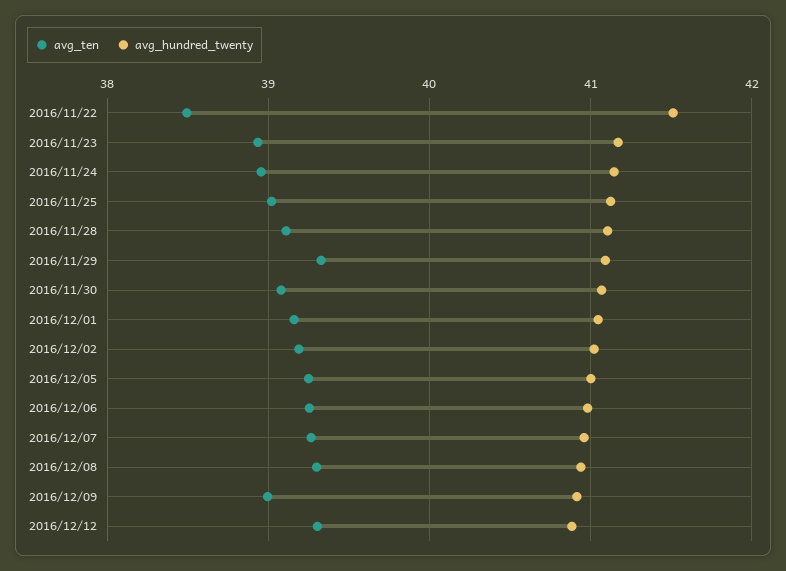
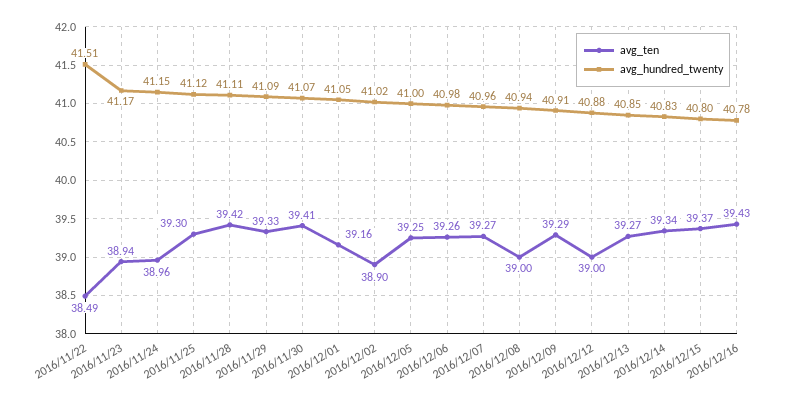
avg_ten, 2016/11/25: 39 -> 39.3
avg_ten, 2016/11/28: 39.1 -> 39.42
avg_ten, 2016/11/30: 39.1 -> 39.41
avg_ten, 2016/12/02: 39.2 -> 38.9
avg_ten, 2016/12/08: 39.3 -> 39
avg_ten, 2016/12/09: 39 -> 39.29
avg_ten, 2016/12/12: 39.3 -> 39
avg_ten, 2016/12/13: none -> 39.27
avg_hundred_twenty, 2016/12/13: none -> 40.85
avg_ten, 2016/12/14: none -> 39.34
avg_hundred_twenty, 2016/12/14: none -> 40.83
avg_ten, 2016/12/15: none -> 39.37
avg_hundred_twenty, 2016/12/15: none -> 40.8
avg_ten, 2016/12/16: none -> 39.43
avg_hundred_twenty, 2016/12/16: none -> 40.78

